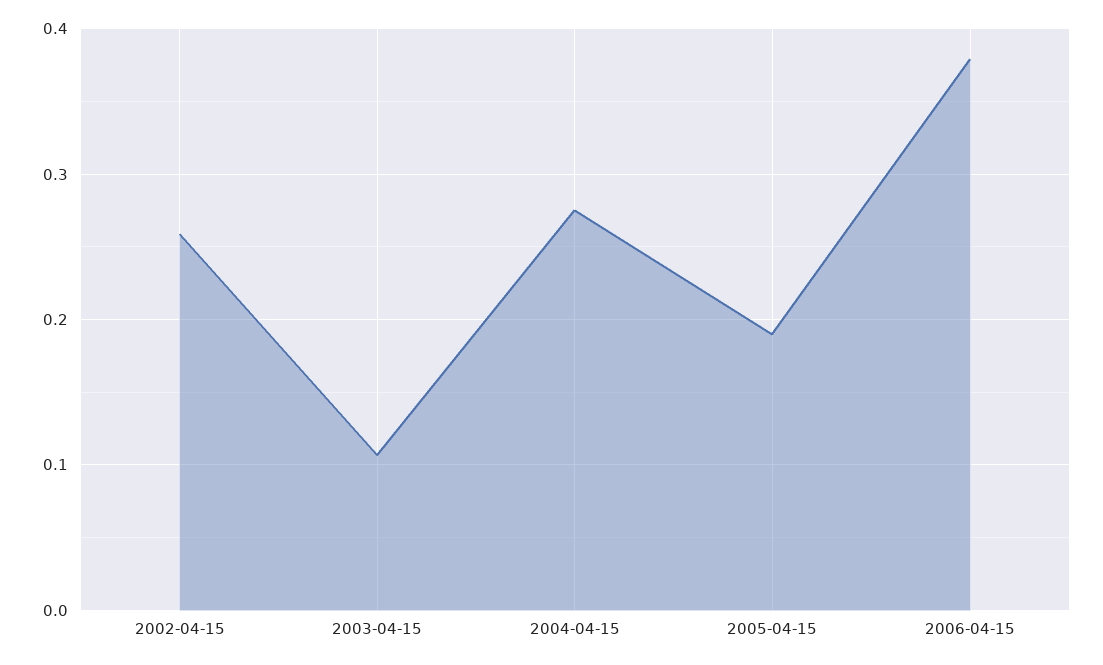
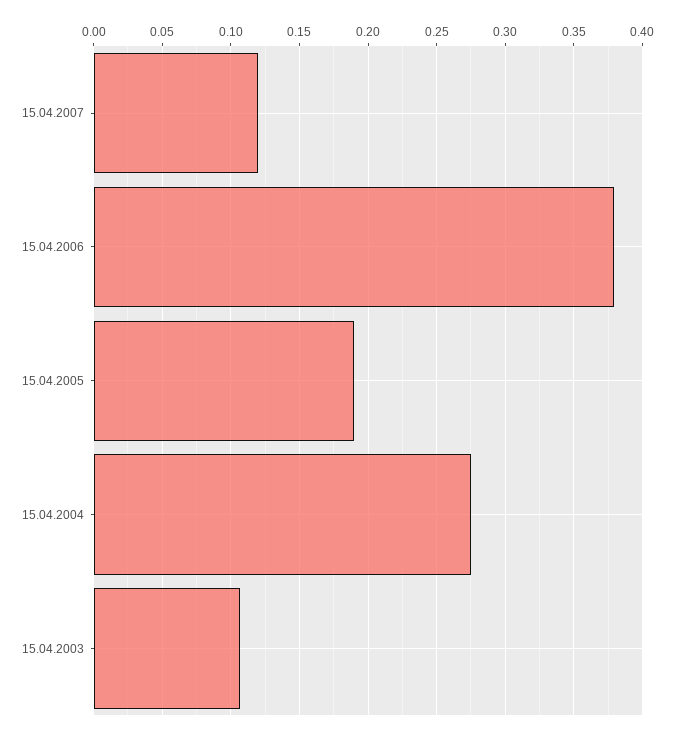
2002-04-15: 0.26 -> none
15.04.2007: none -> 0.12

